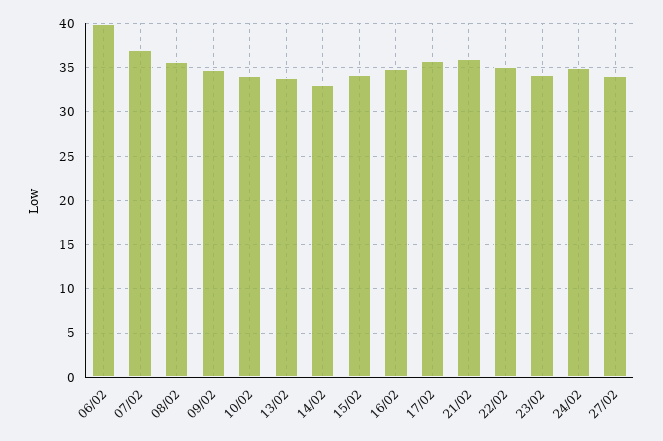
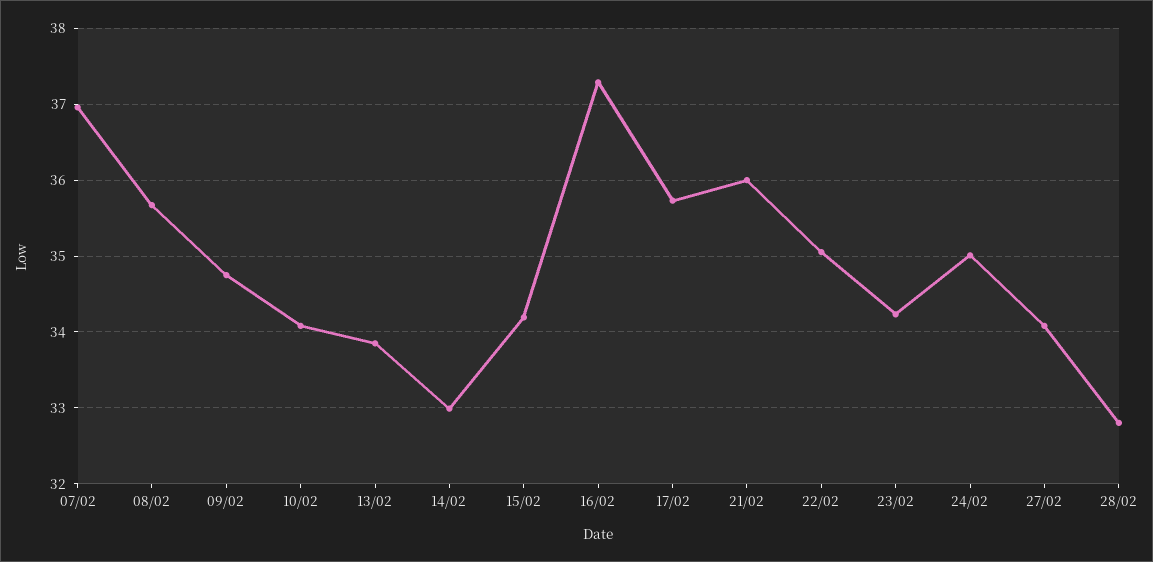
06/02: 40 -> none
16/02: 35 -> 37.3
28/02: none -> 32.8

